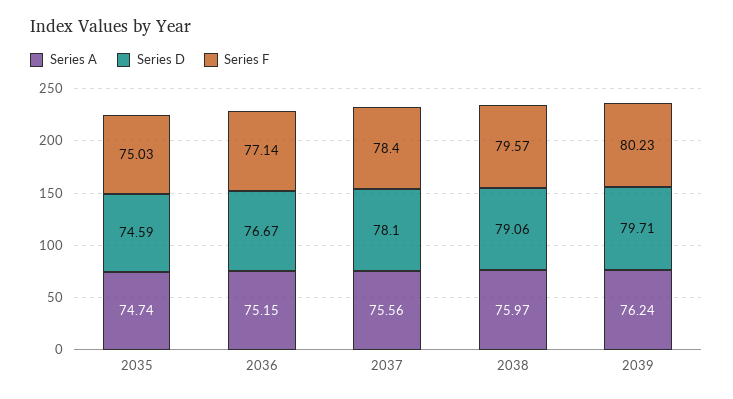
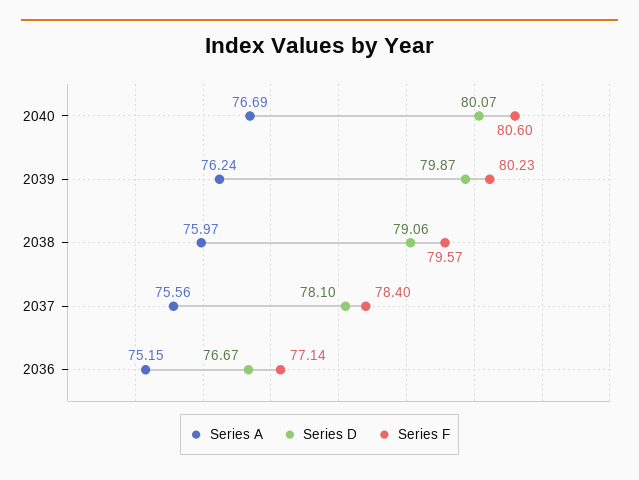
Series A, 2035: 74.74 -> none
Series D, 2035: 74.59 -> none
Series F, 2035: 75.03 -> none
Series D, 2039: 79.71 -> 79.87
Series A, 2040: none -> 76.69
Series D, 2040: none -> 80.07
Series F, 2040: none -> 80.6

